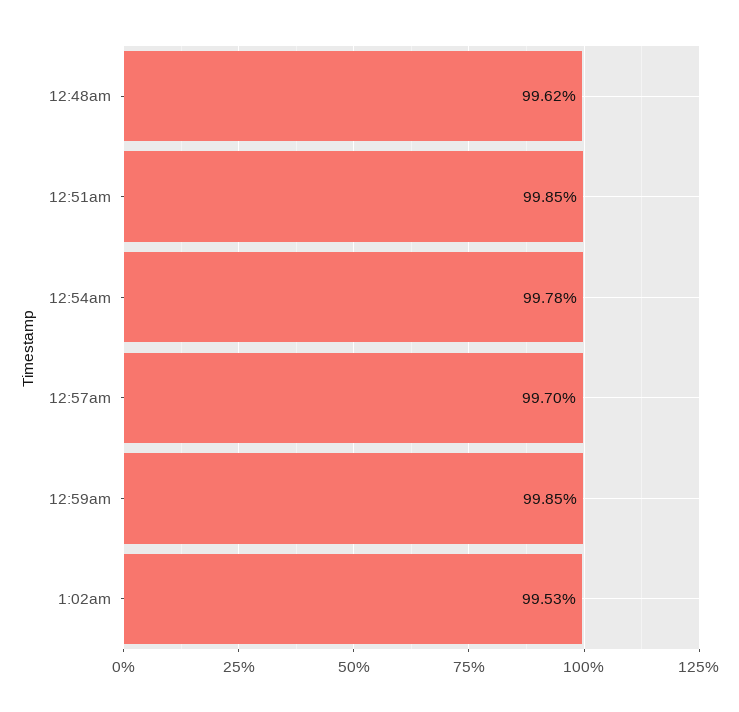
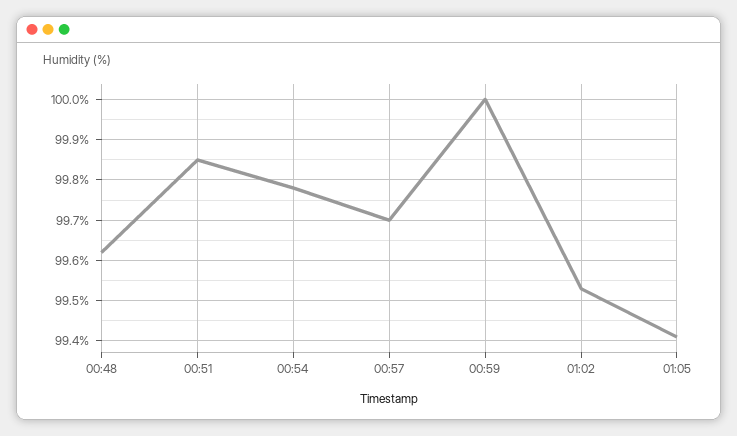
12:59am: 99.85 -> 100
01:05: none -> 99.4

